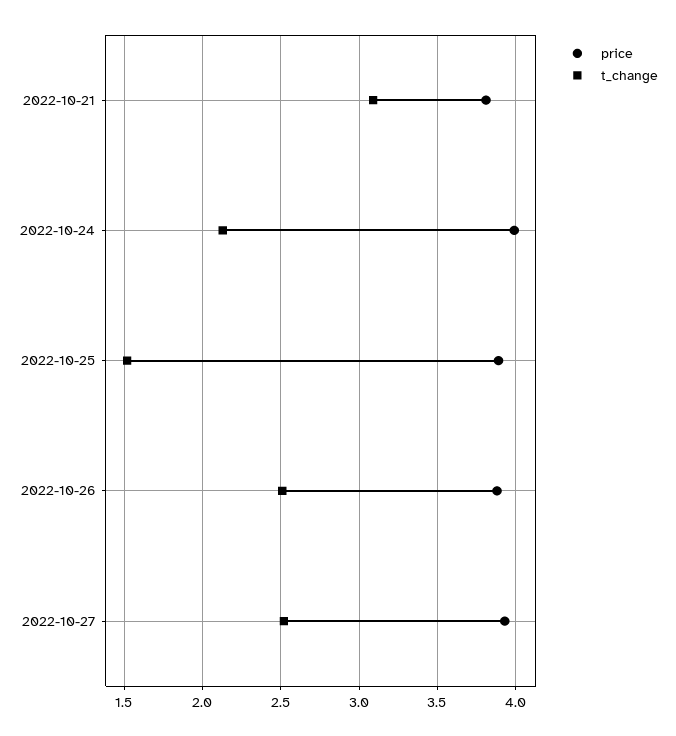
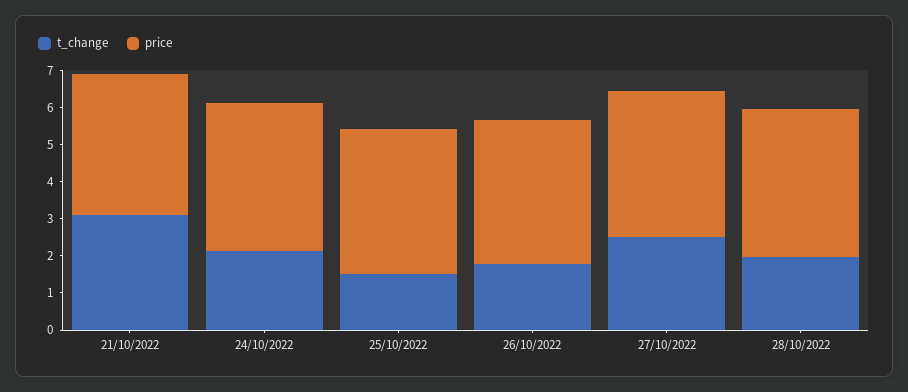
t_change, 2022-10-26: 2.5 -> 1.75
t_change, 28/10/2022: none -> 2
price, 28/10/2022: none -> 4

